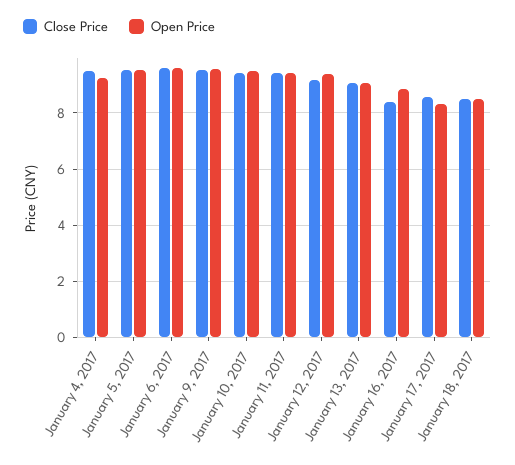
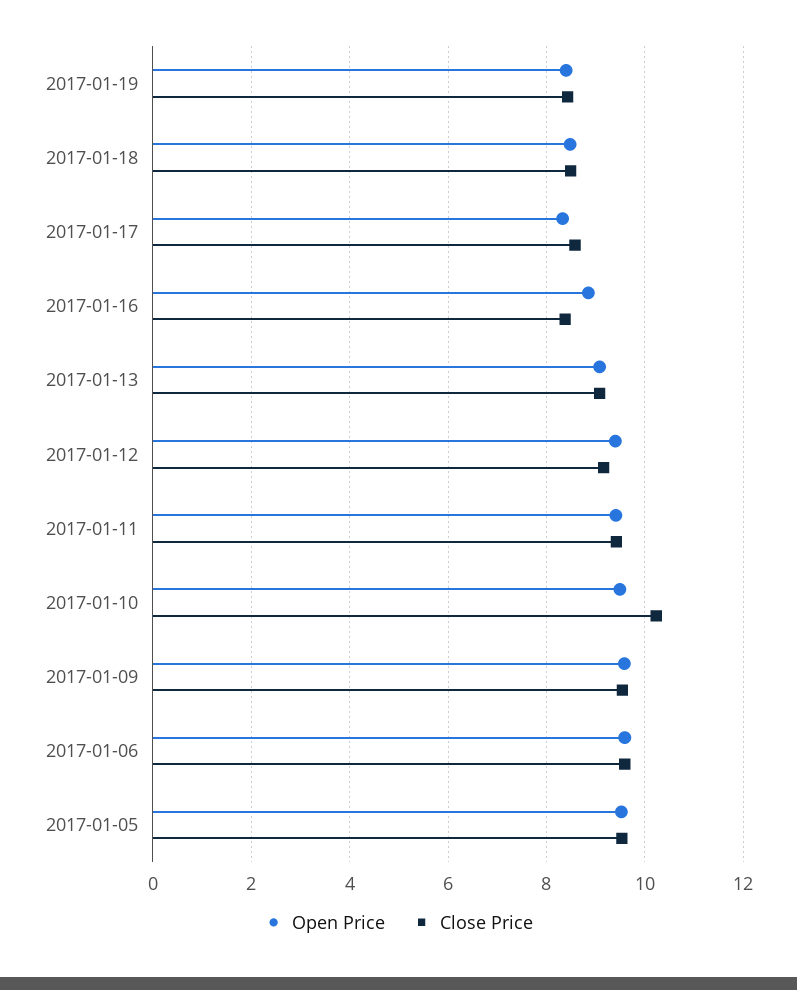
Close Price, January 4, 2017: 9.5 -> none
Open Price, January 4, 2017: 9.25 -> none
Close Price, January 10, 2017: 9.5 -> 10.2
Open Price, 2017-01-19: none -> 8.4
Close Price, 2017-01-19: none -> 8.4

